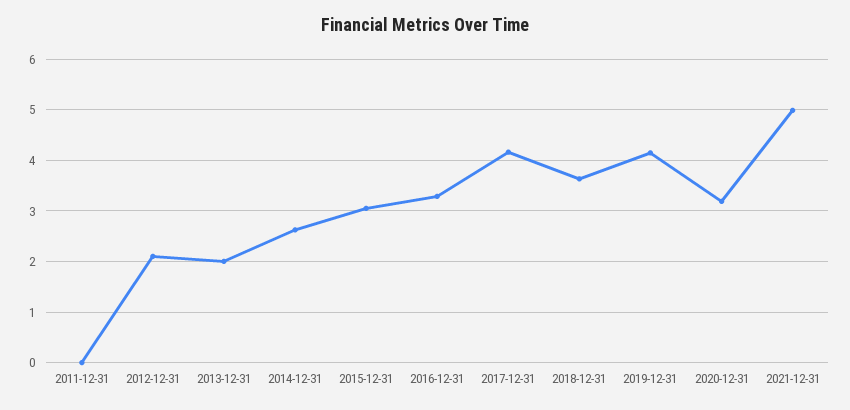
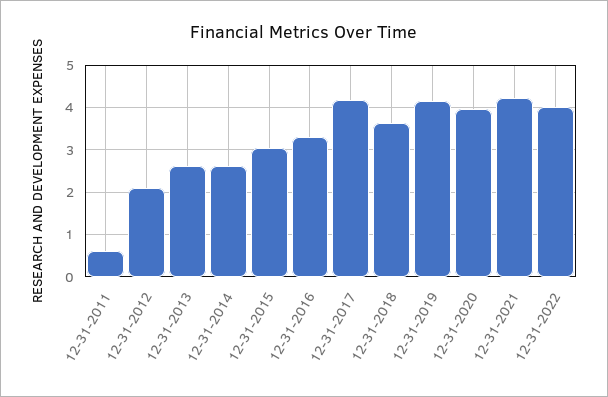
2011-12-31: 0 -> 0.6
2013-12-31: 2 -> 2.6
2020-12-31: 3.2 -> 4
2021-12-31: 5 -> 4.2
12-31-2022: none -> 4

